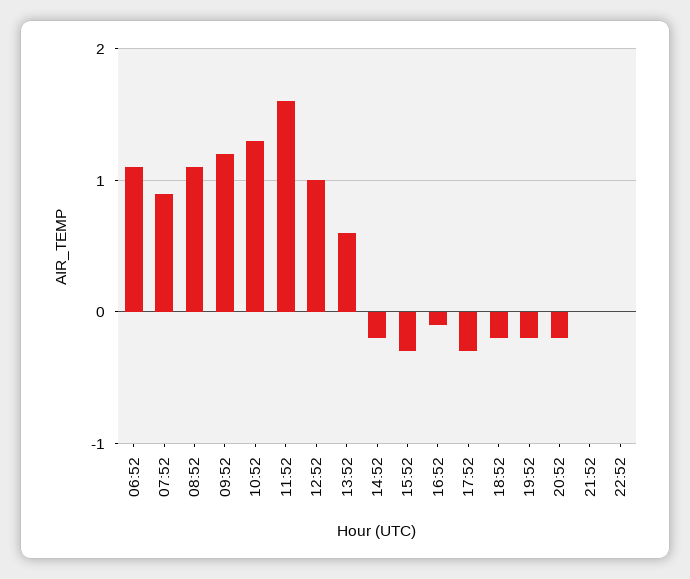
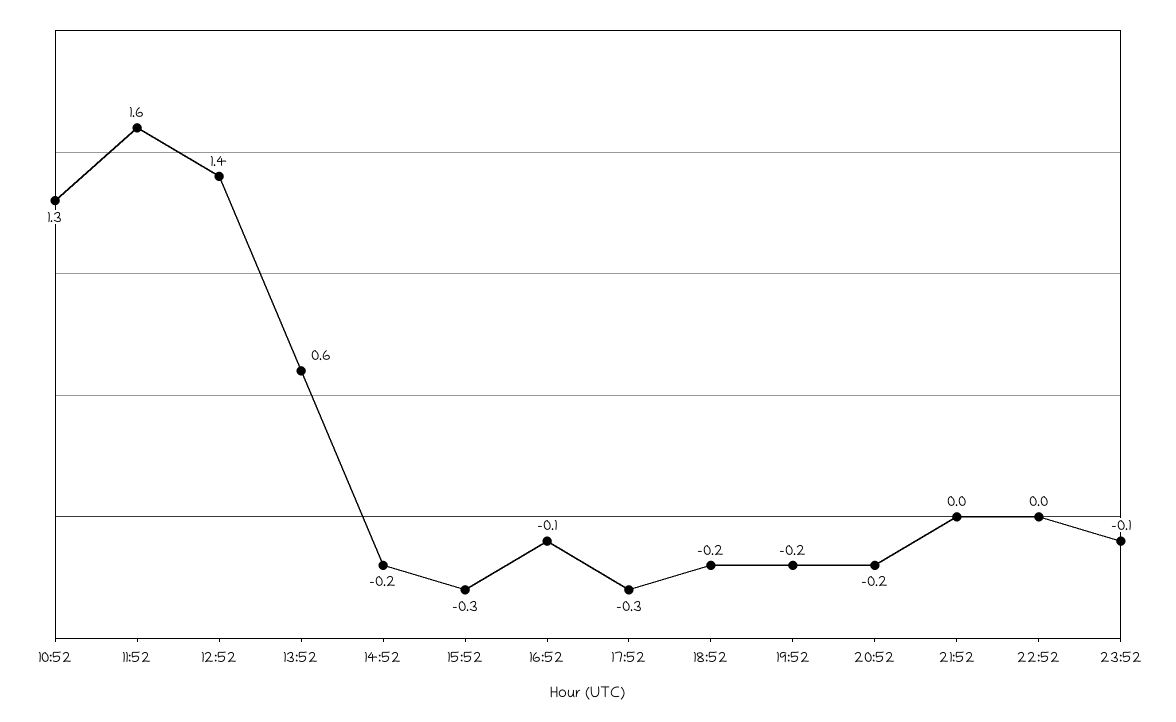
06:52: 1.1 -> none
07:52: 0.9 -> none
08:52: 1.1 -> none
09:52: 1.2 -> none
12:52: 1 -> 1.4
23:52: none -> -0.1

